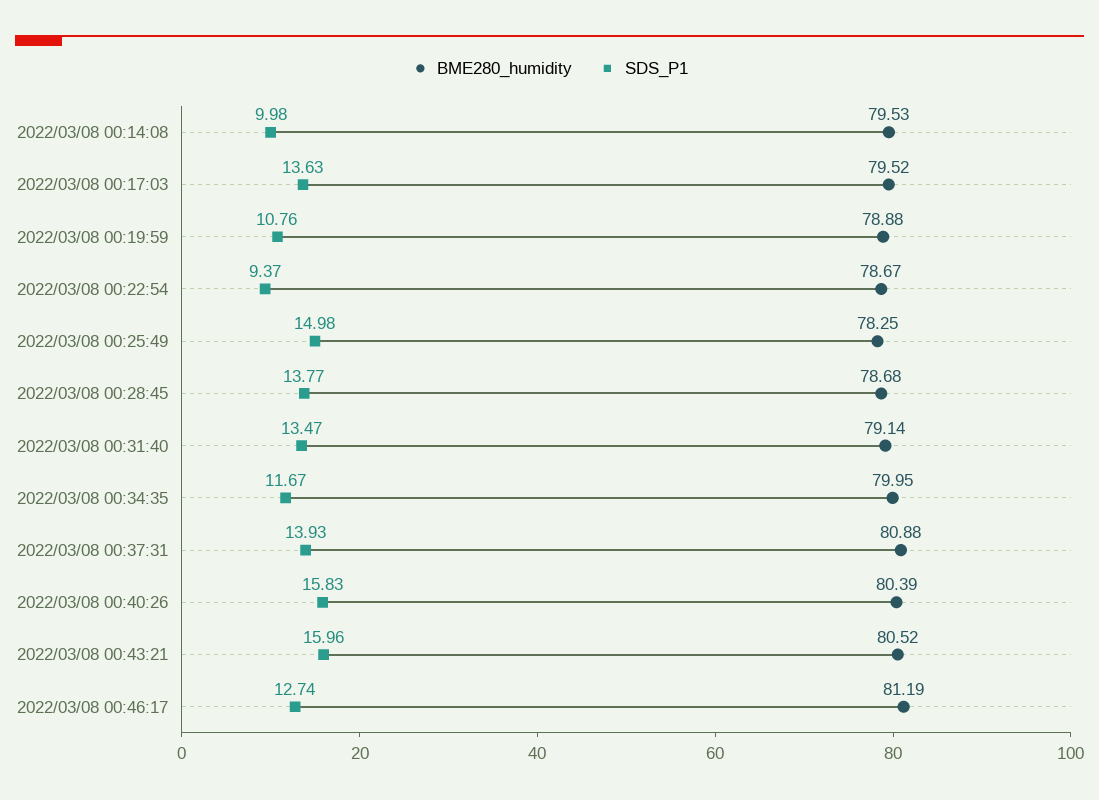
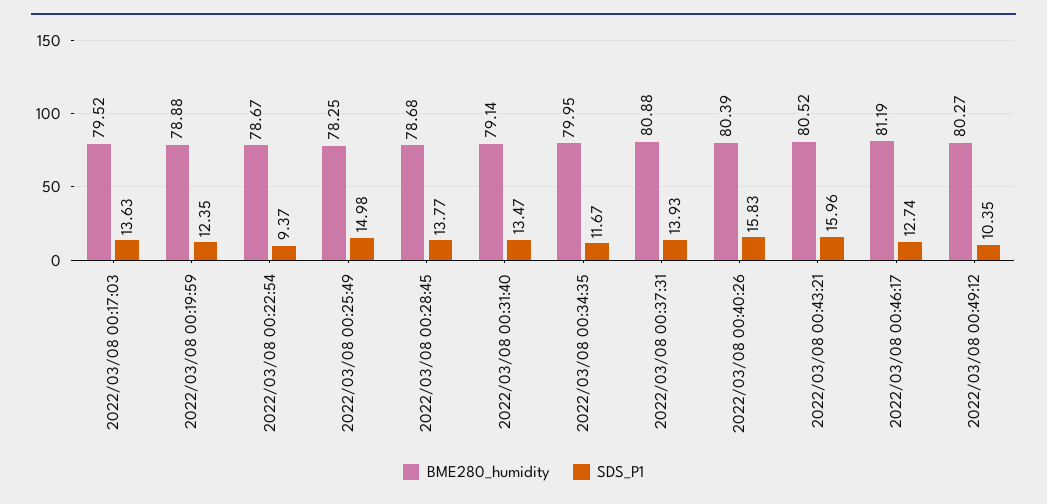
BME280_humidity, 2022/03/08 00:14:08: 79.53 -> none
SDS_P1, 2022/03/08 00:14:08: 9.98 -> none
SDS_P1, 2022/03/08 00:19:59: 10.76 -> 12.35
BME280_humidity, 2022/03/08 00:49:12: none -> 80.27
SDS_P1, 2022/03/08 00:49:12: none -> 10.35

